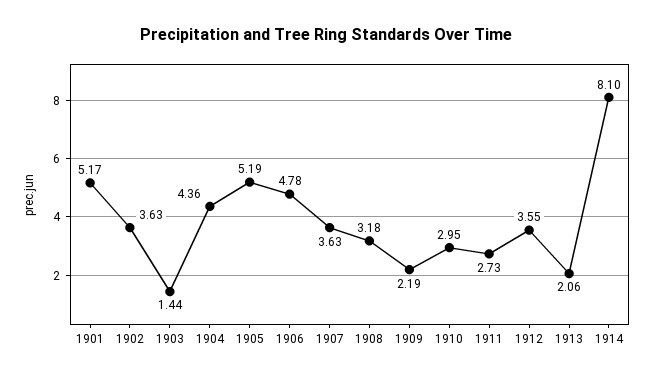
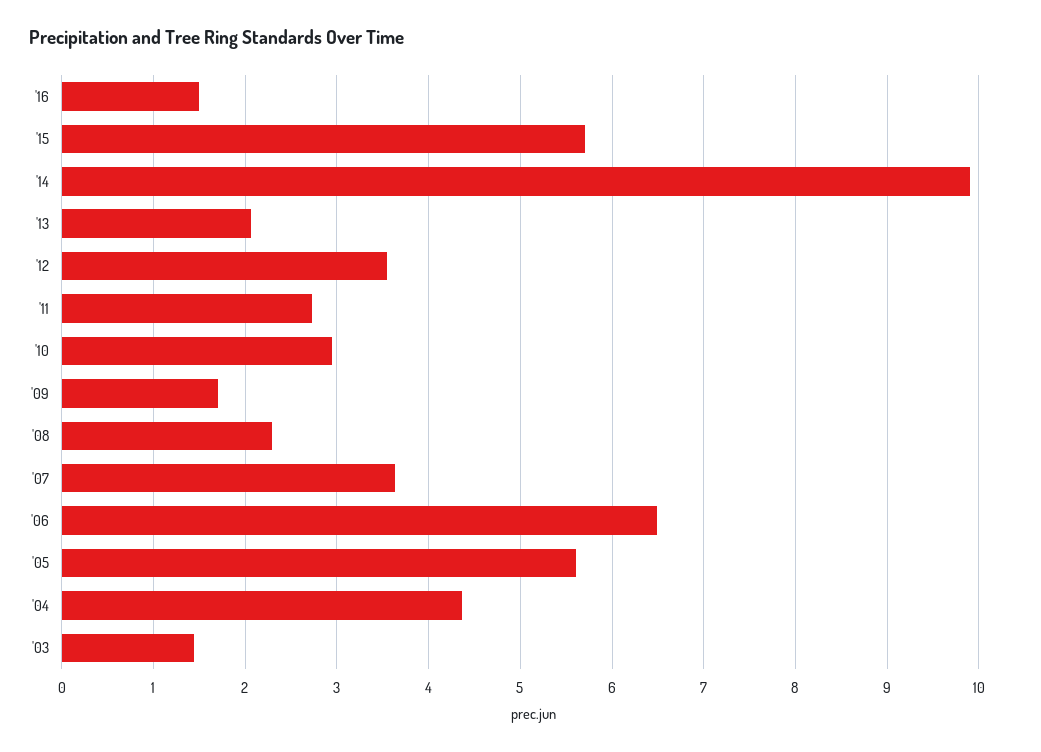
1901: 5.17 -> none
1902: 3.63 -> none
1905: 5.19 -> 5.6
1906: 4.78 -> 6.5
1908: 3.18 -> 2.3
1909: 2.19 -> 1.7
1914: 8.1 -> 9.9
'16: none -> 1.5
'15: none -> 5.7

